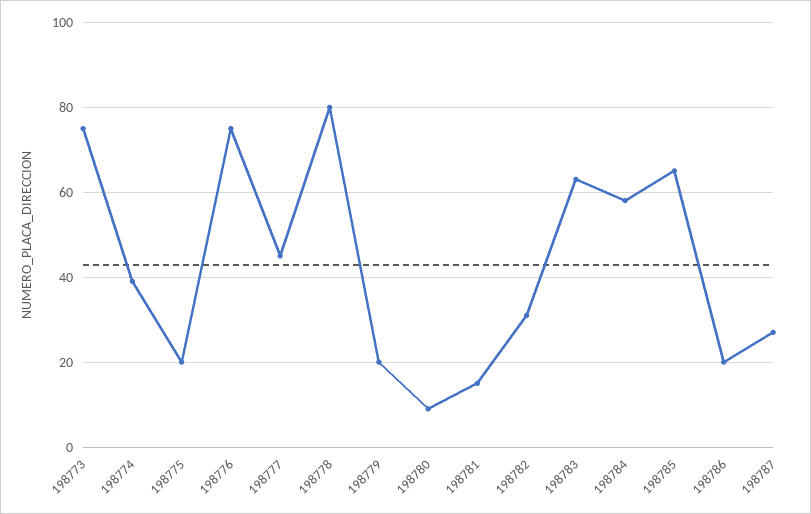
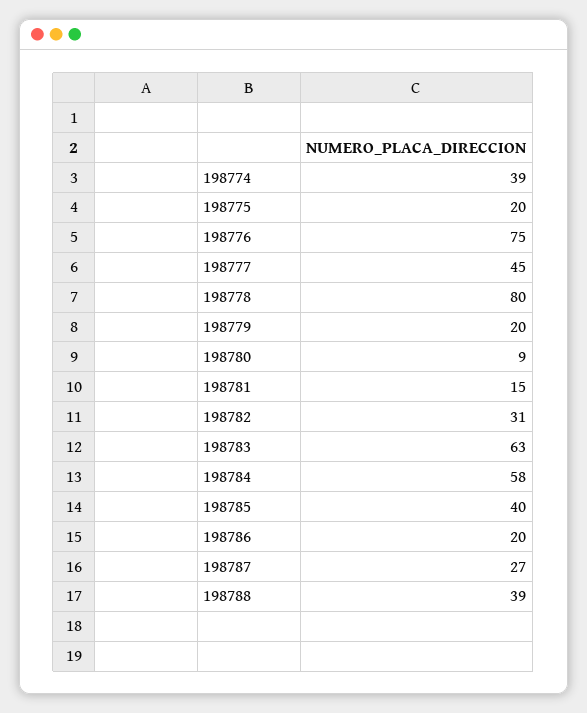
198773: 75 -> none
198785: 65 -> 40
198788: none -> 39

